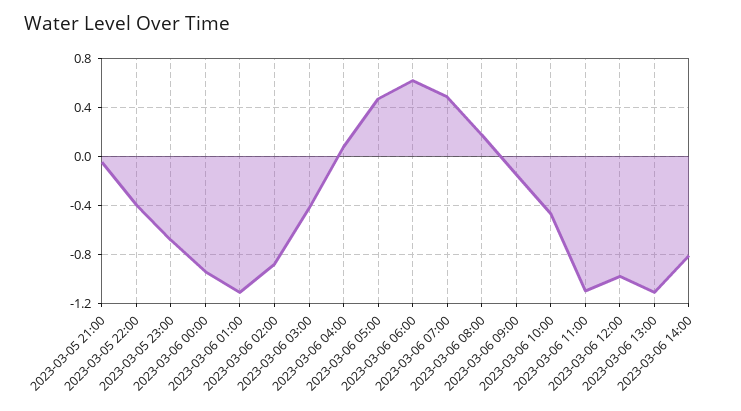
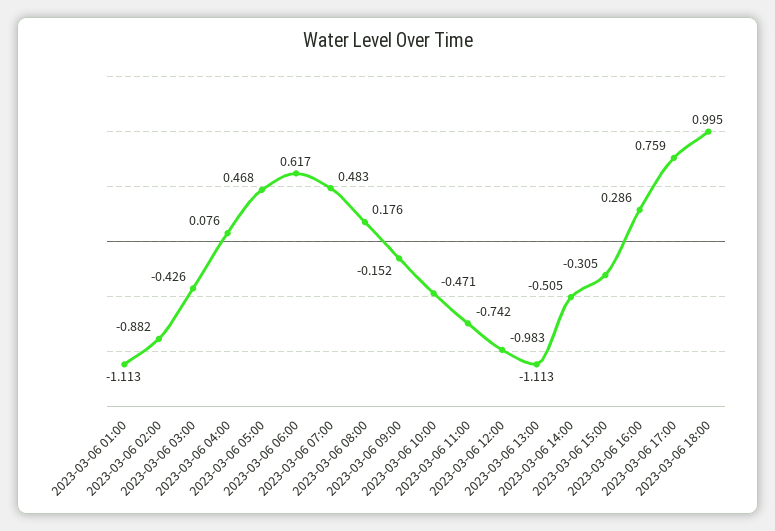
2023-03-05 21:00: -0.05 -> none
2023-03-05 22:00: -0.4 -> none
2023-03-05 23:00: -0.7 -> none
2023-03-06 00:00: -0.95 -> none
2023-03-06 11:00: -1.1 -> -0.742
2023-03-06 14:00: -0.8 -> -0.505
2023-03-06 15:00: none -> -0.305
2023-03-06 16:00: none -> 0.286
2023-03-06 17:00: none -> 0.759
2023-03-06 18:00: none -> 0.995

